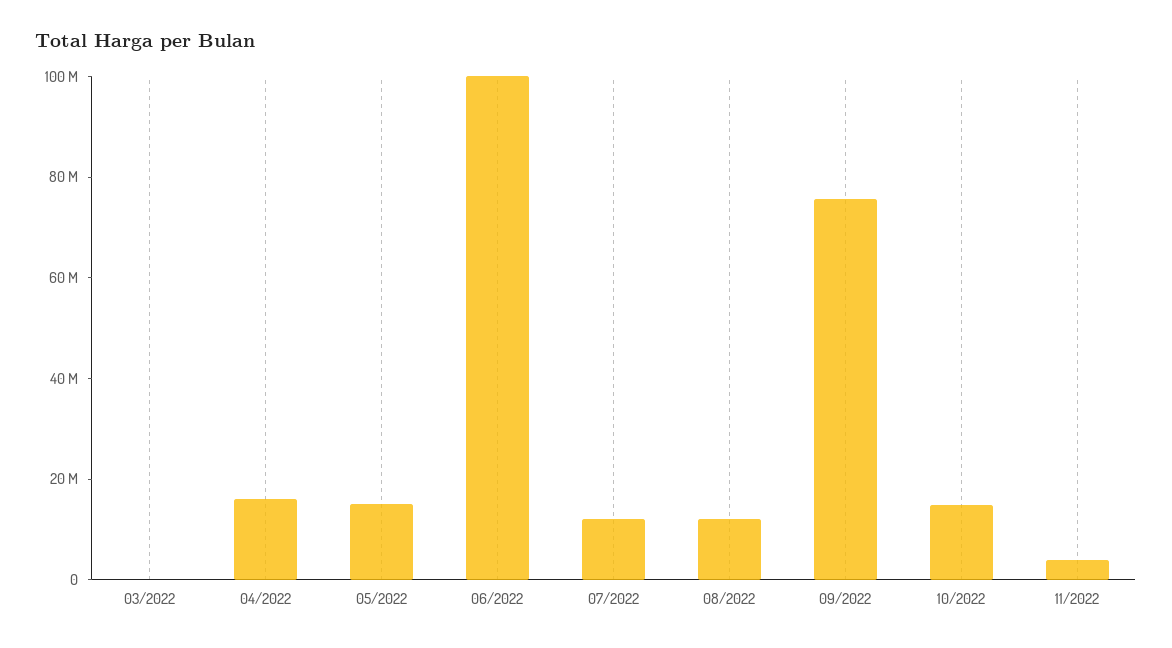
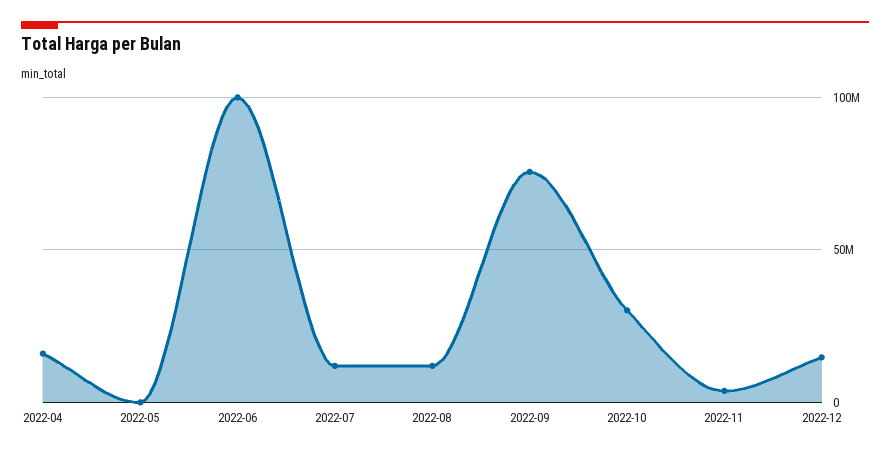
03/2022: 0 -> none
05/2022: 15000000 -> 0
10/2022: 15000000 -> 30000000
2022-12: none -> 15000000

